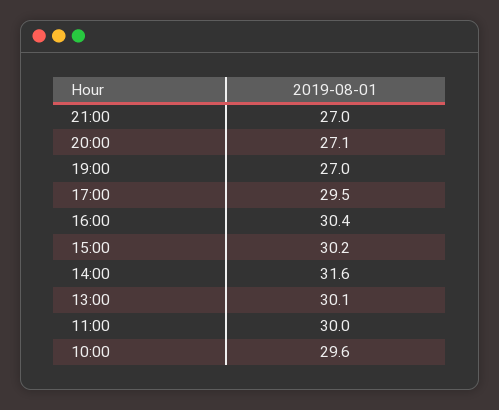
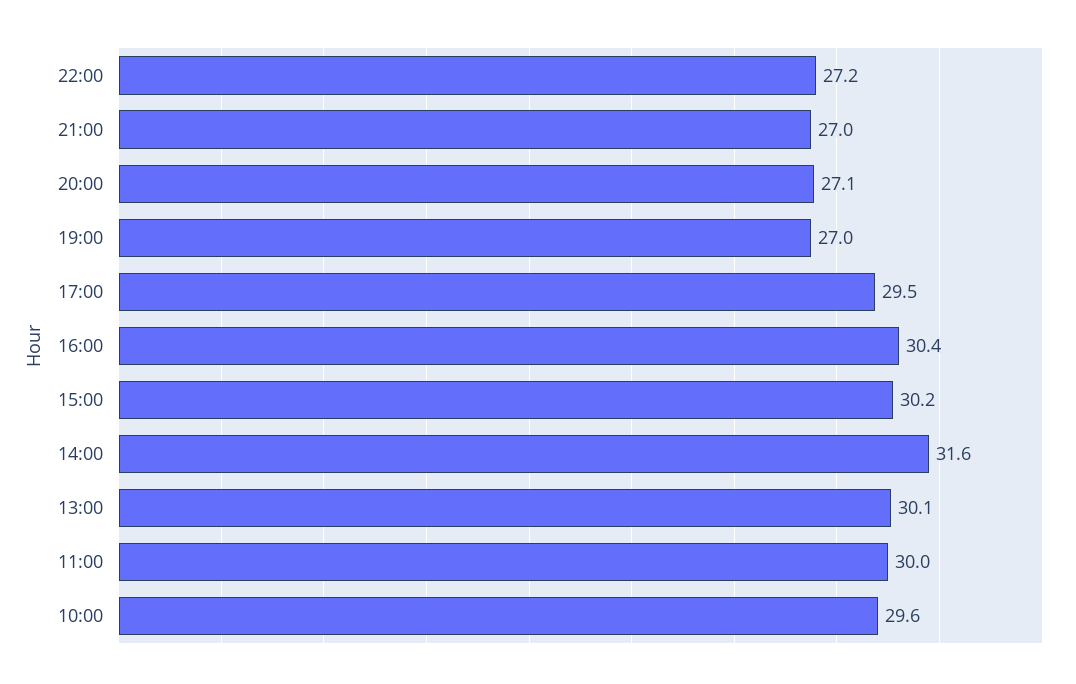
22:00: none -> 27.2

